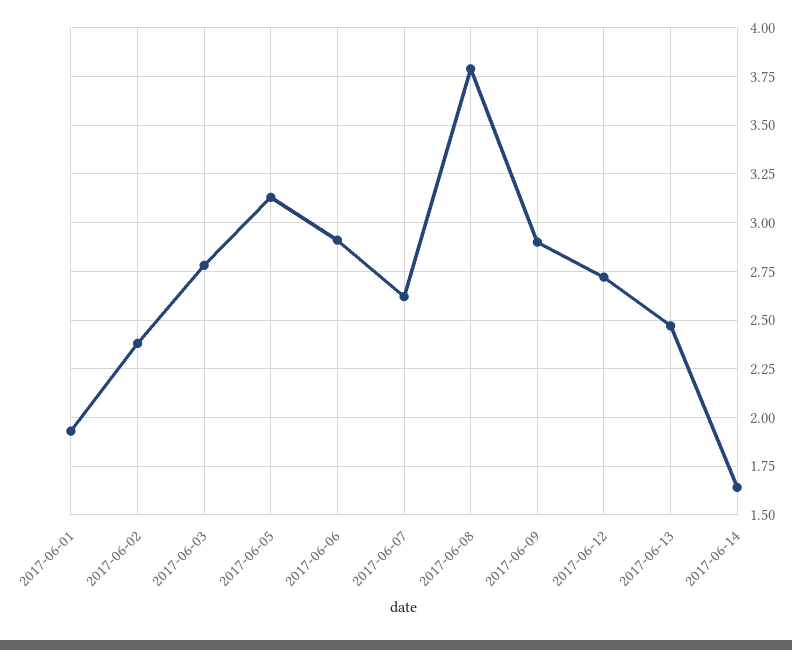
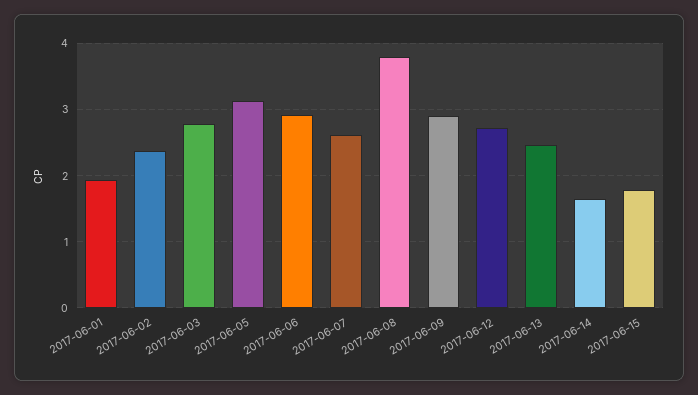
2017-06-15: none -> 1.8

